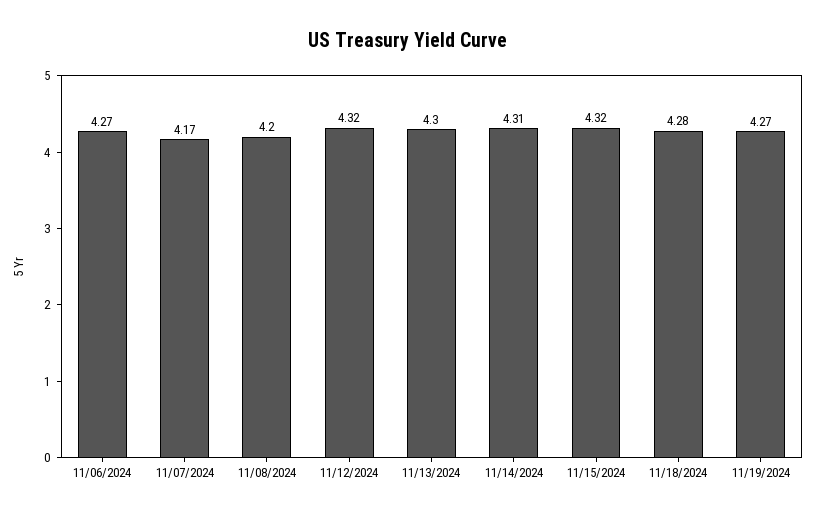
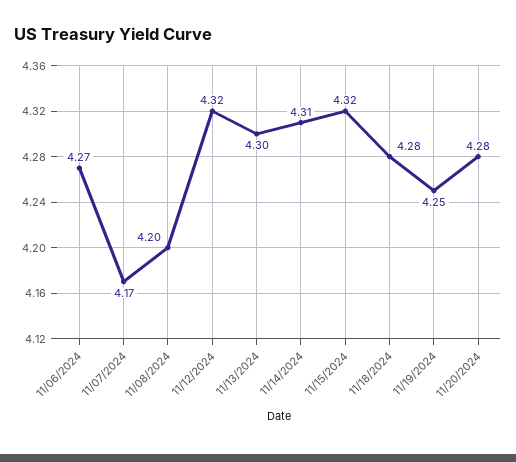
11/19/2024: 4.27 -> 4.25
11/20/2024: none -> 4.28

